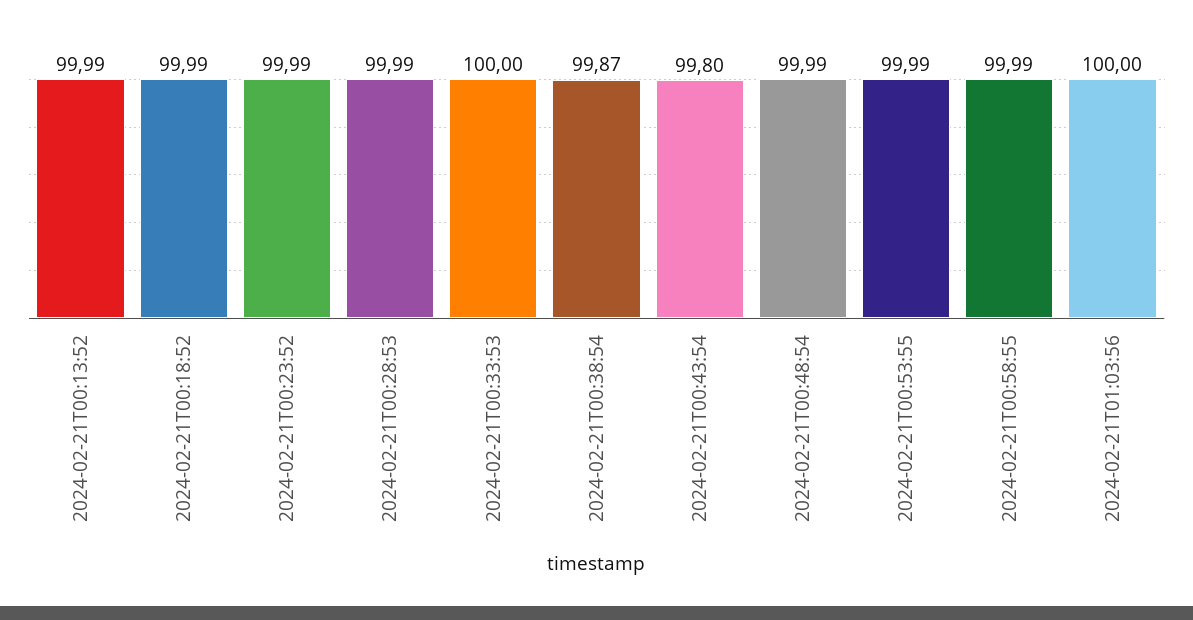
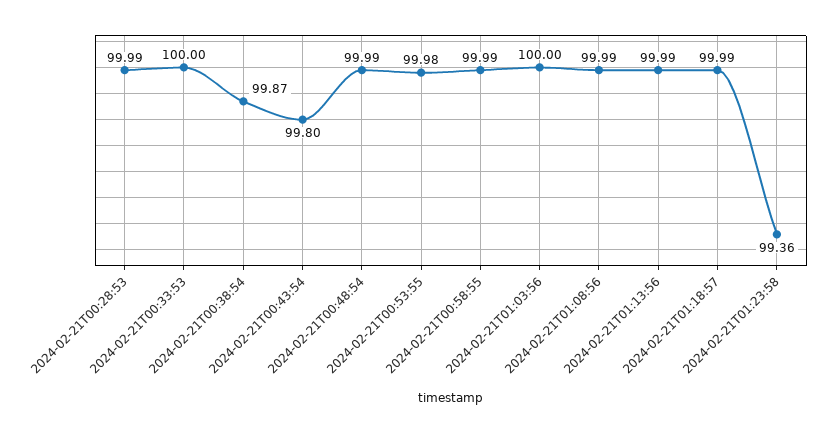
2024-02-21T00:13:52: 99.99 -> none
2024-02-21T00:18:52: 99.99 -> none
2024-02-21T00:23:52: 99.99 -> none
2024-02-21T00:53:55: 99.99 -> 99.98
2024-02-21T01:08:56: none -> 99.99
2024-02-21T01:13:56: none -> 99.99
2024-02-21T01:18:57: none -> 99.99
2024-02-21T01:23:58: none -> 99.36

